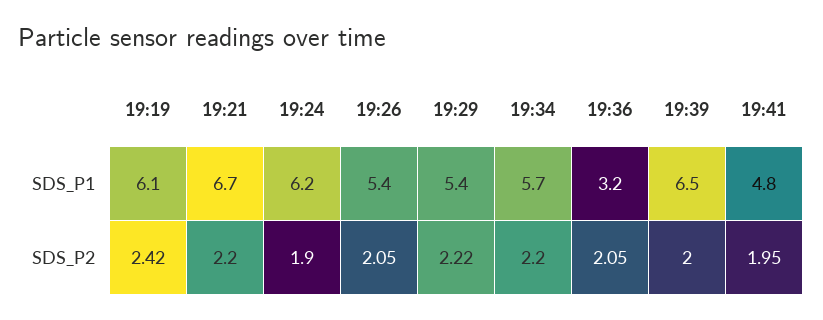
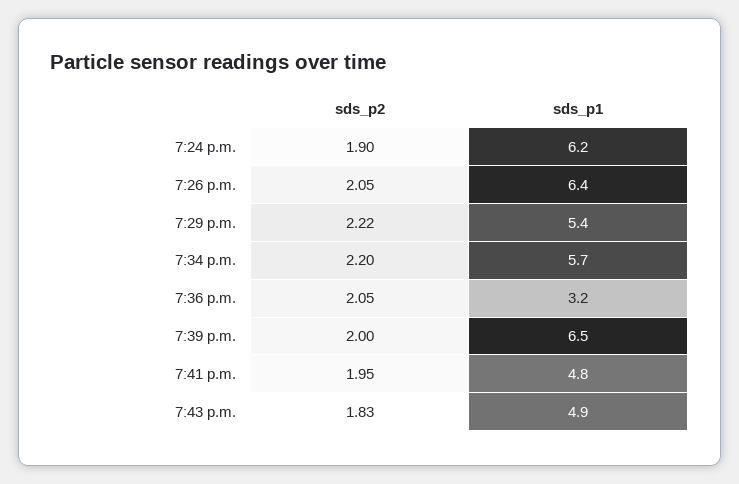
19:19, SDS_P1: 6.1 -> none
19:21, SDS_P1: 6.7 -> none
19:26, SDS_P1: 5.4 -> 6.4
19:19, SDS_P2: 2.42 -> none
19:21, SDS_P2: 2.2 -> none
7:43 p.m., SDS_P2: none -> 1.83
7:43 p.m., SDS_P1: none -> 4.9

